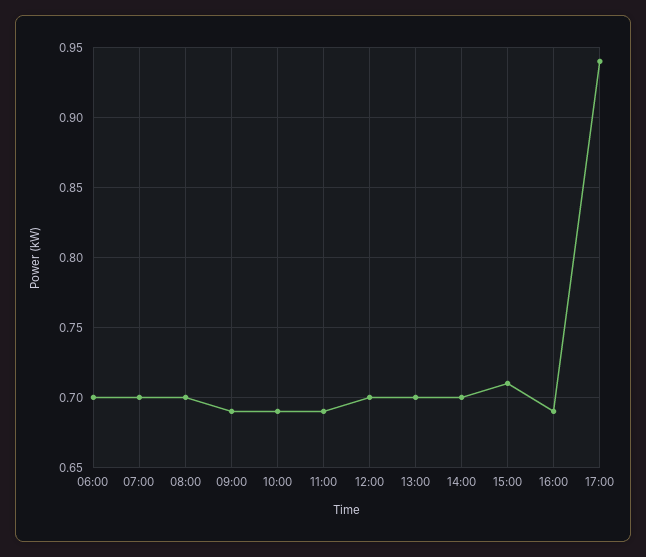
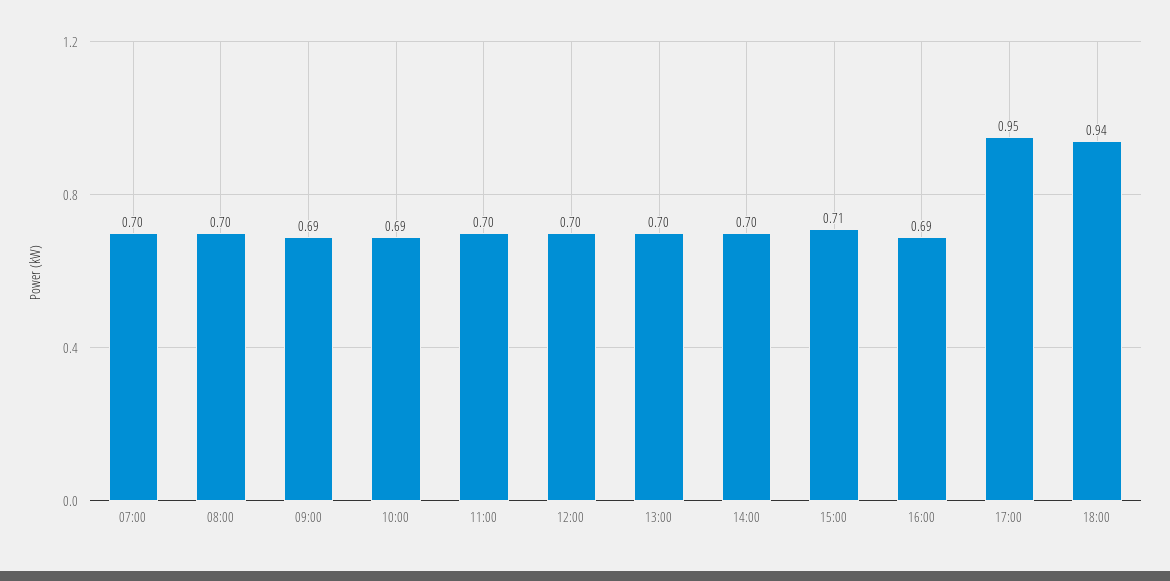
06:00: 0.7 -> none
11:00: 0.69 -> 0.7
17:00: 0.94 -> 0.95
18:00: none -> 0.94

